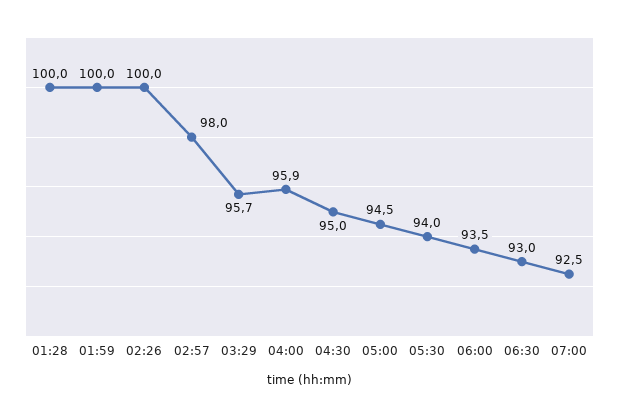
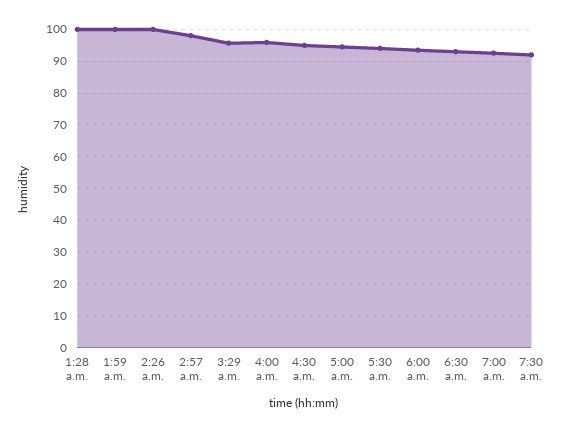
7:30 a.m.: none -> 92

